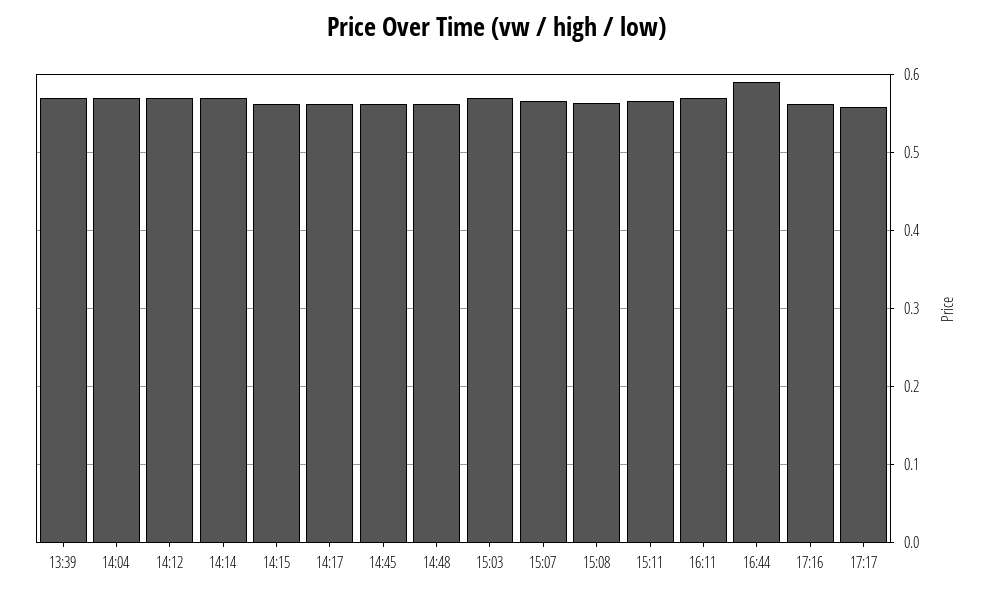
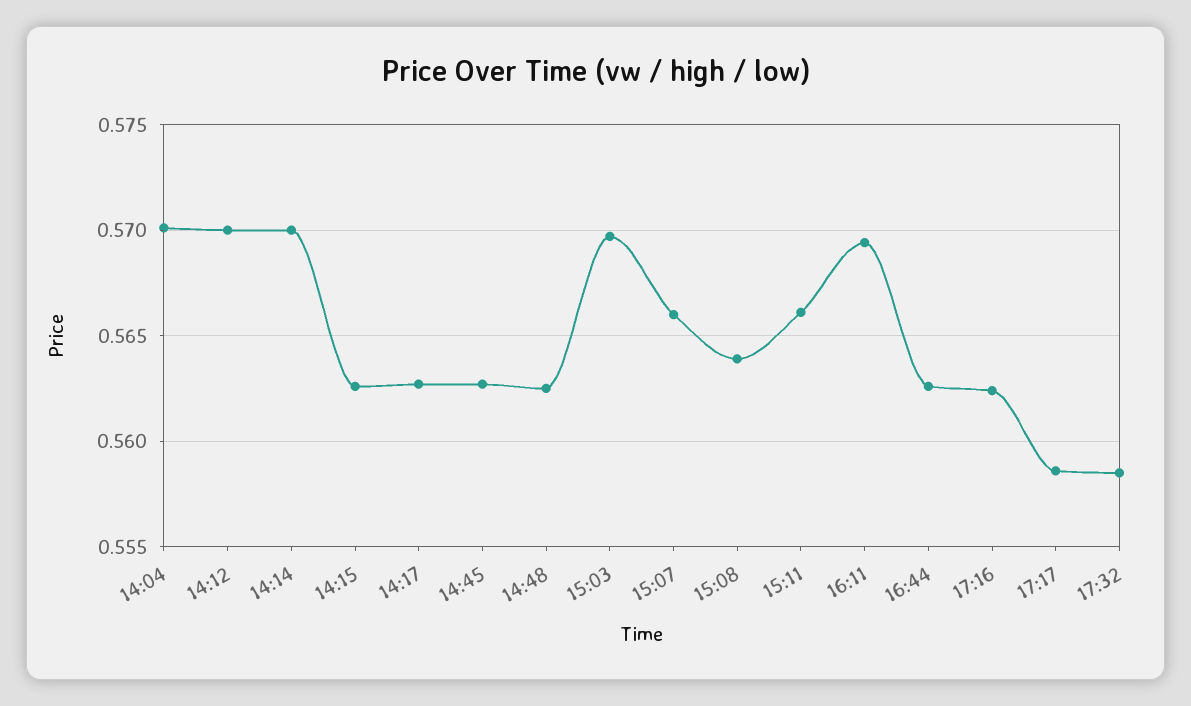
13:39: 0.57 -> none
16:44: 0.59 -> 0.5625
17:32: none -> 0.5585

